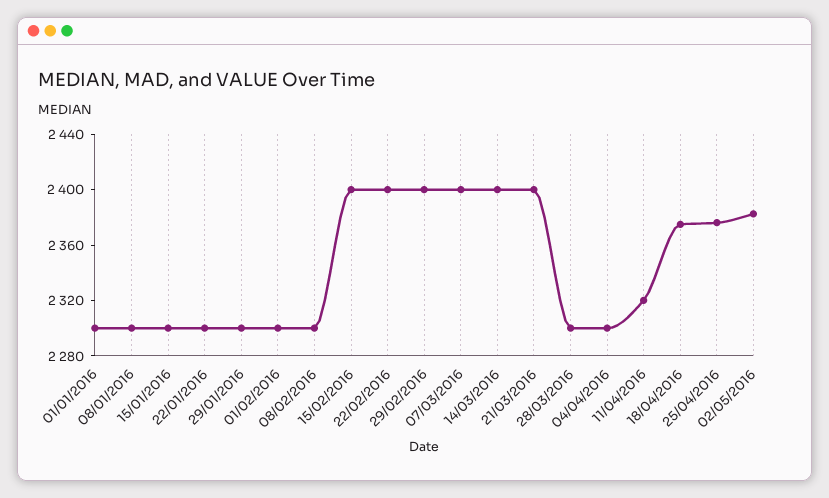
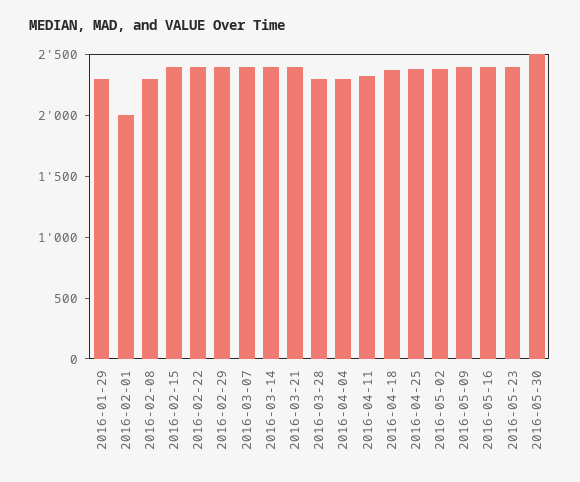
01/01/2016: 2300 -> none
08/01/2016: 2300 -> none
15/01/2016: 2300 -> none
22/01/2016: 2300 -> none
01/02/2016: 2300 -> 2000
2016-05-09: none -> 2400
2016-05-16: none -> 2400
2016-05-23: none -> 2400
2016-05-30: none -> 2500

